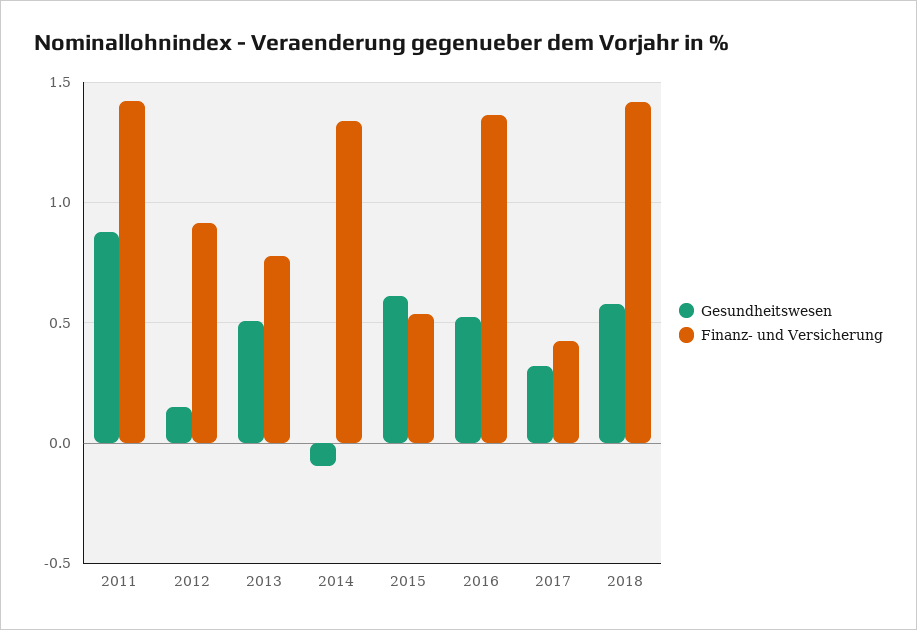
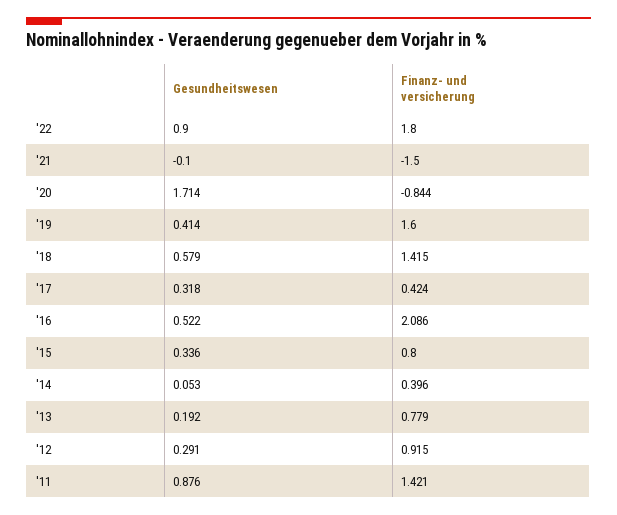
Gesundheitswesen, 2012: 0.15 -> 0.291
Gesundheitswesen, 2013: 0.5 -> 0.192
Gesundheitswesen, 2014: -0.1 -> 0.053
Finanz- und Versicherung, 2014: 1.35 -> 0.396
Gesundheitswesen, 2015: 0.6 -> 0.336
Finanz- und Versicherung, 2015: 0.55 -> 0.8
Finanz- und Versicherung, 2016: 1.35 -> 2.086
Gesundheitswesen, '22: none -> 0.9
Finanz- und Versicherung, '22: none -> 1.8
Gesundheitswesen, '21: none -> -0.1
Finanz- und Versicherung, '21: none -> -1.5
Gesundheitswesen, '20: none -> 1.714
Finanz- und Versicherung, '20: none -> -0.844
Gesundheitswesen, '19: none -> 0.414
Finanz- und Versicherung, '19: none -> 1.6

